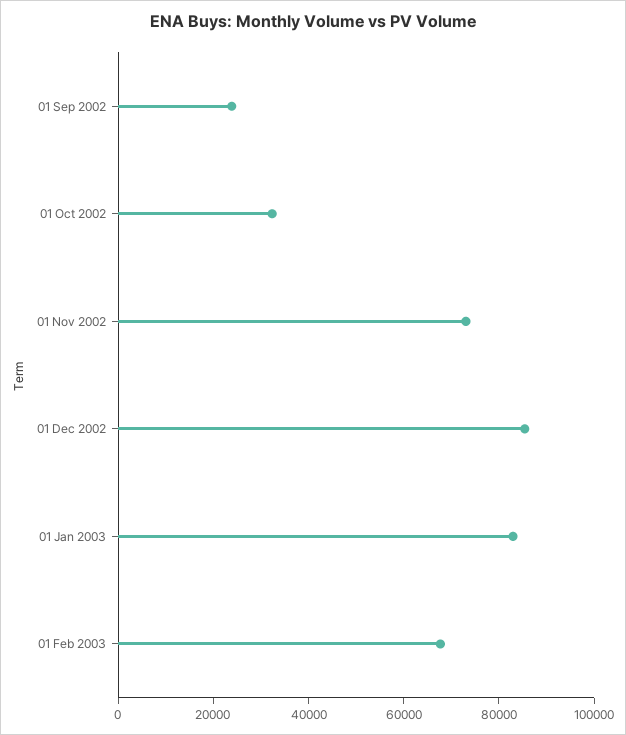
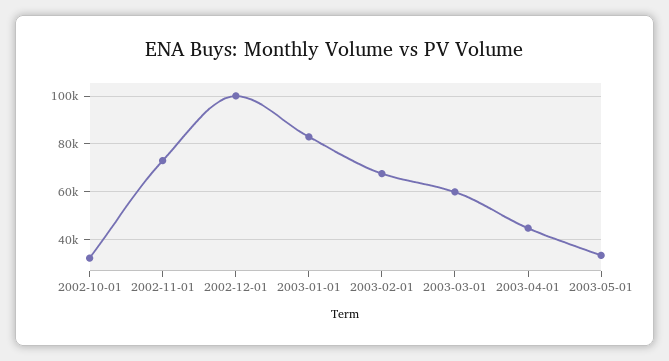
01 Sep 2002: 25000 -> none
01 Dec 2002: 85000 -> 100000
2003-03-01: none -> 60000
2003-04-01: none -> 45000
2003-05-01: none -> 35000

